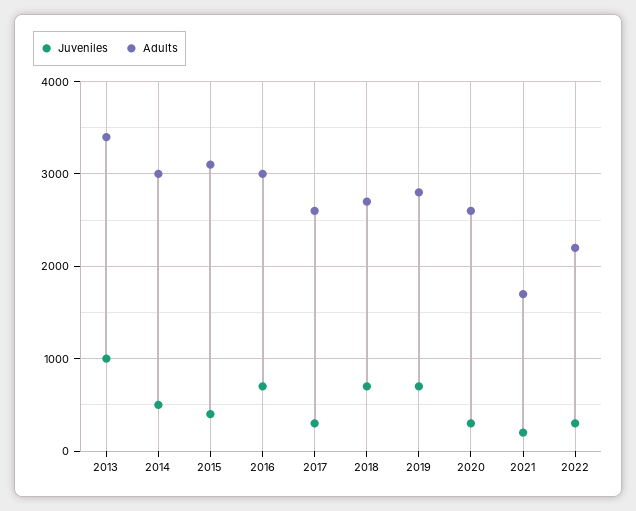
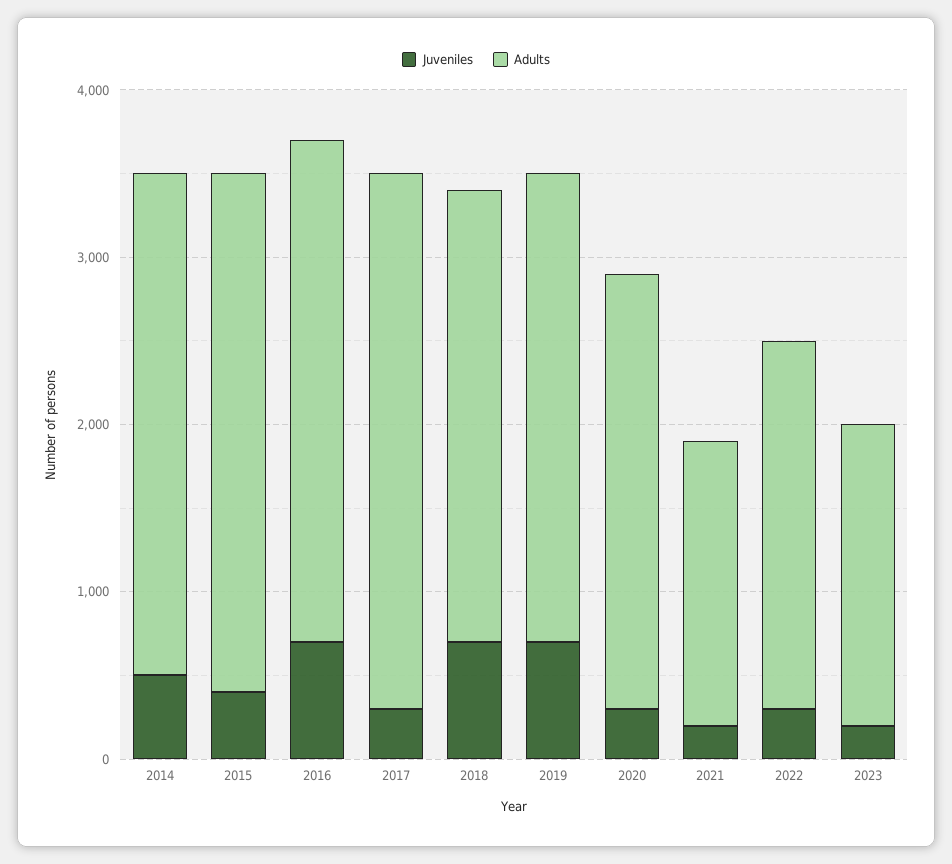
Juveniles, 2013: 1000 -> none
Adults, 2013: 3400 -> none
Adults, 2017: 2600 -> 3200
Juveniles, 2023: none -> 200
Adults, 2023: none -> 1800

